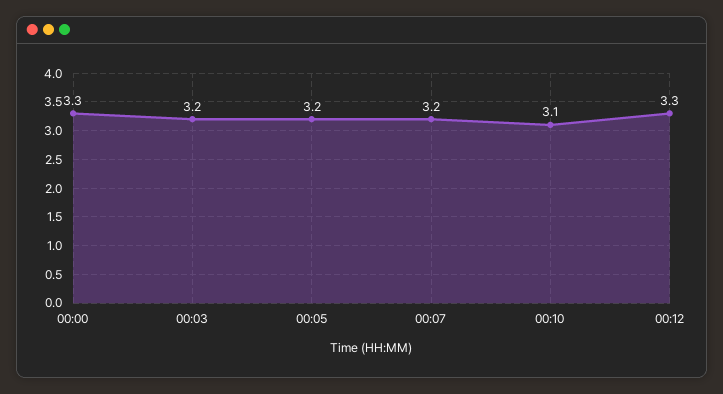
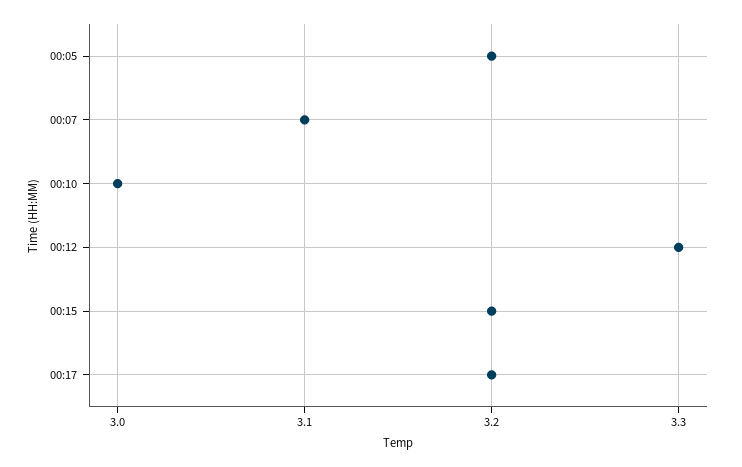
00:00: 3.3 -> none
00:03: 3.2 -> none
00:07: 3.2 -> 3.1
00:10: 3.1 -> 3
00:15: none -> 3.2
00:17: none -> 3.2

